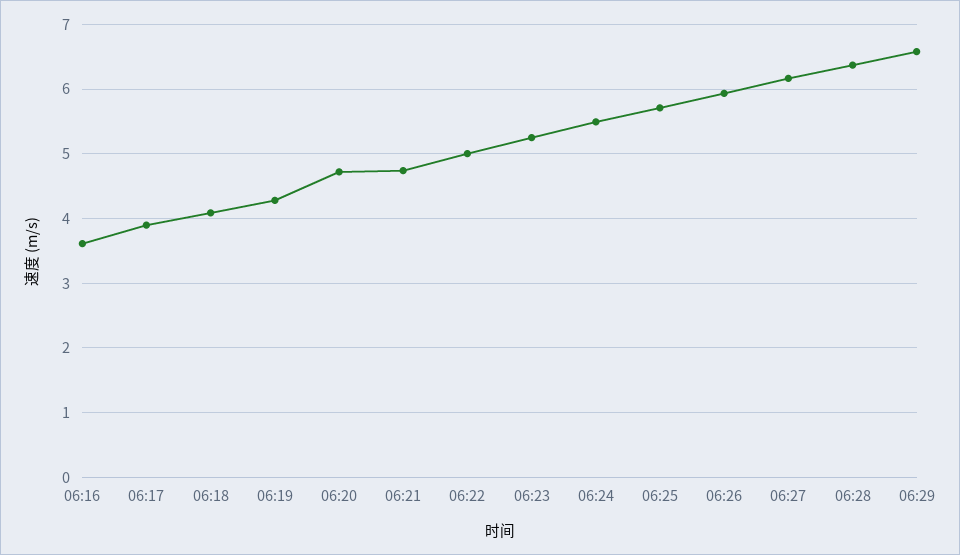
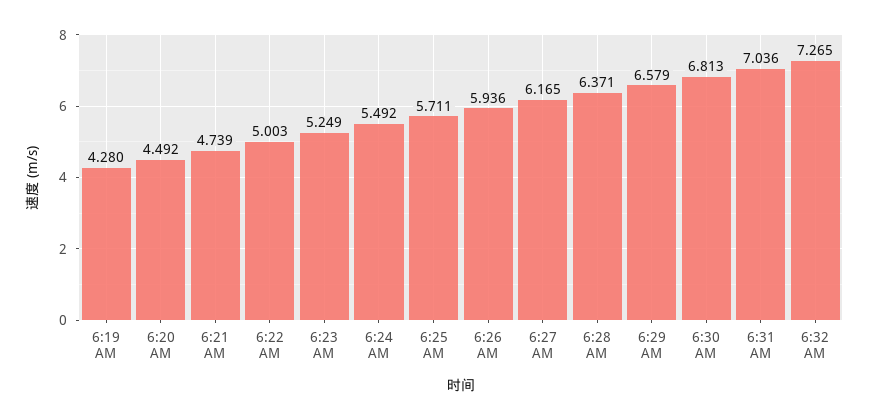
06:16: 3.6 -> none
06:17: 3.9 -> none
06:18: 4.1 -> none
06:20: 4.7 -> 4.492
6:30 AM: none -> 6.813
6:31 AM: none -> 7.036
6:32 AM: none -> 7.265

